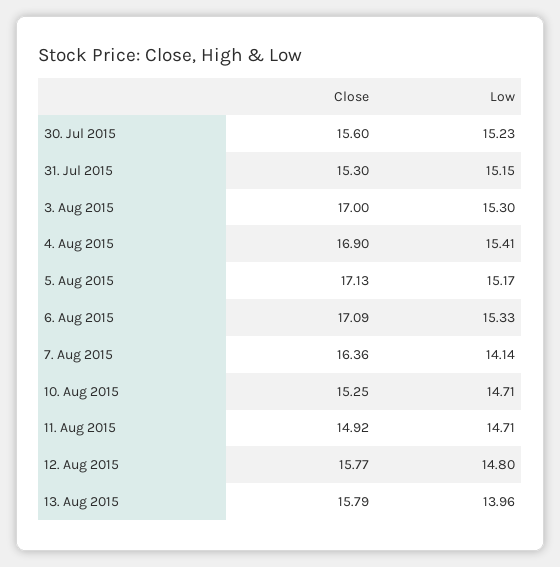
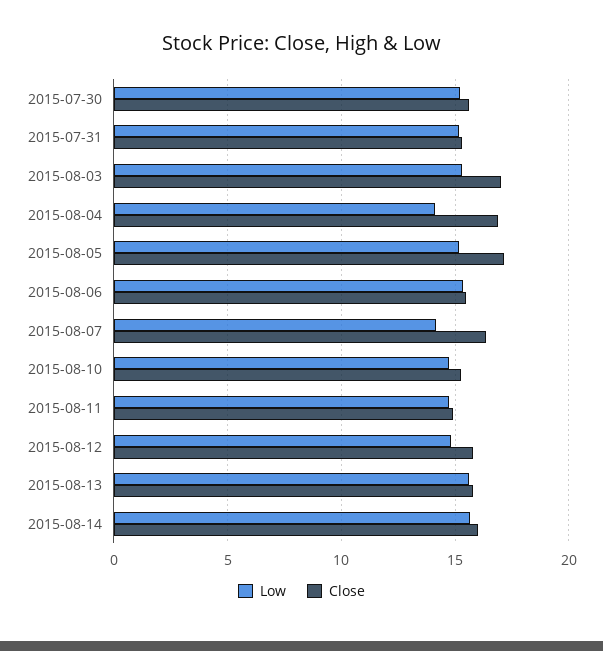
Low, 4. Aug 2015: 15.41 -> 14
Close, 6. Aug 2015: 17.09 -> 15.5
Low, 13. Aug 2015: 13.96 -> 15.5
Low, 2015-08-14: none -> 15.5
Close, 2015-08-14: none -> 16

